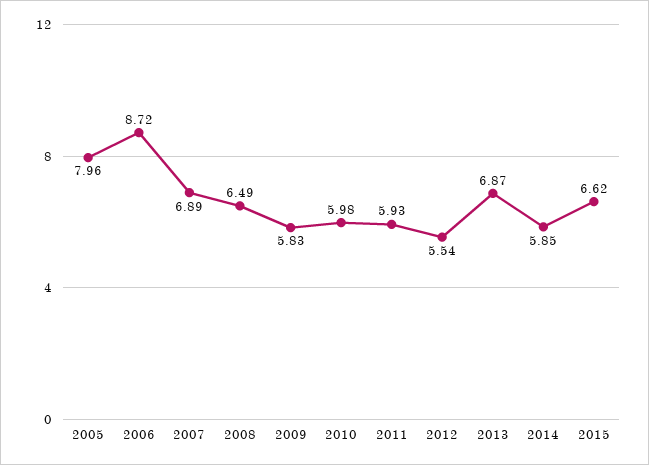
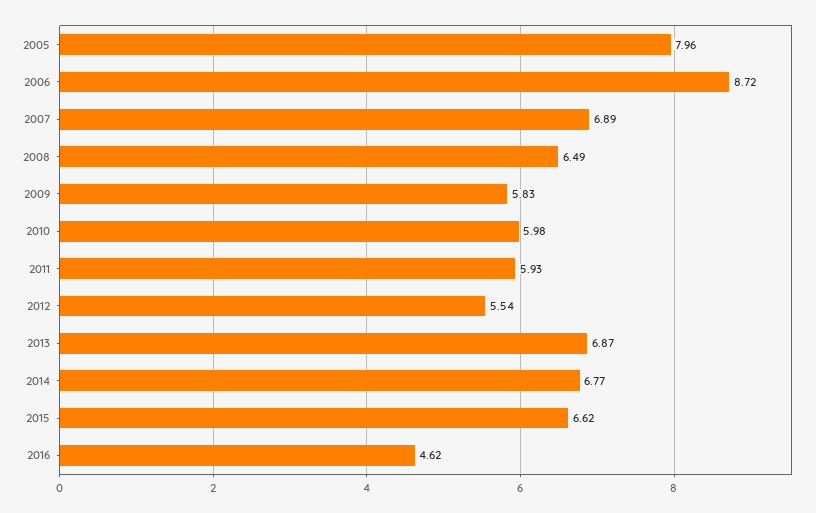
2014: 5.85 -> 6.77
2016: none -> 4.62

